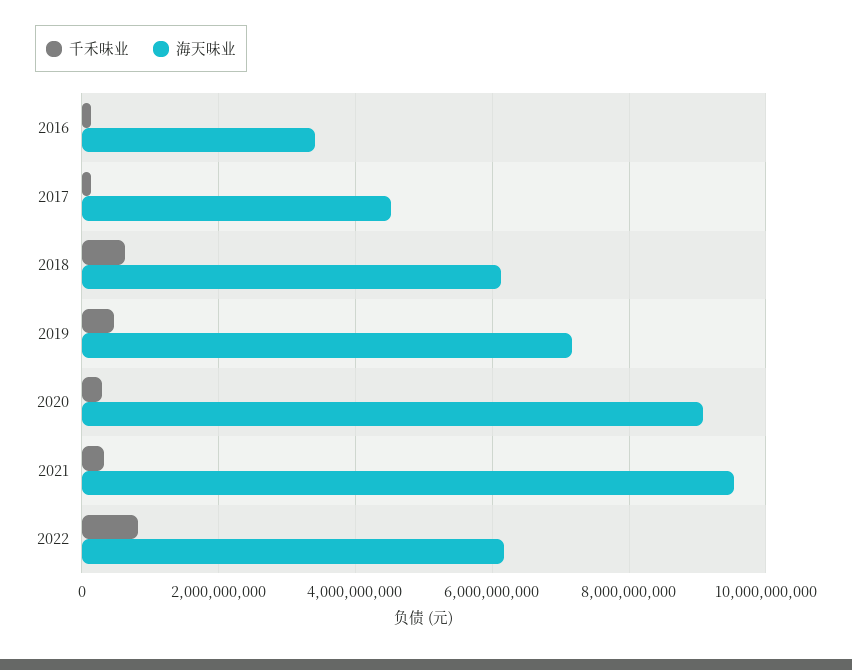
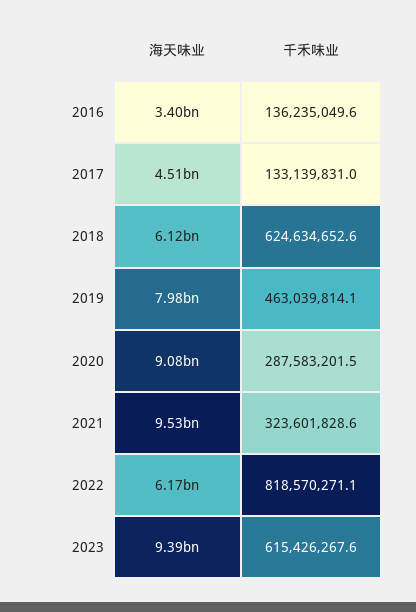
海天味业, 2019: 7200000000 -> 7980000000
海天味业, 2023: none -> 9390000000
千禾味业, 2023: none -> 615426267.6

